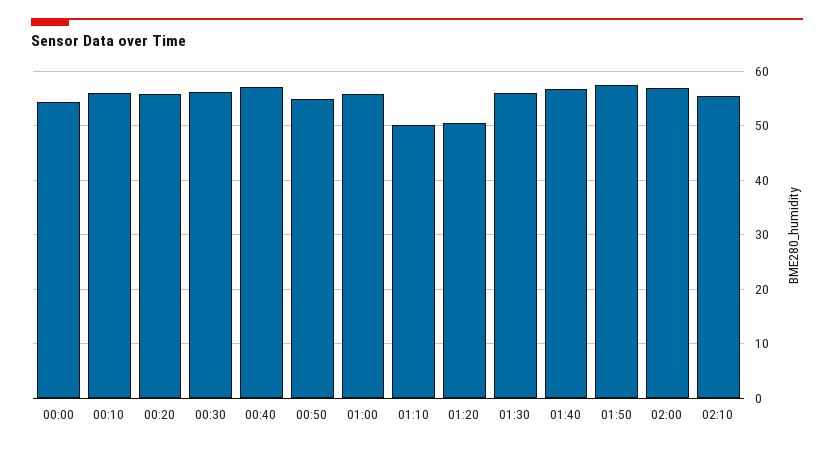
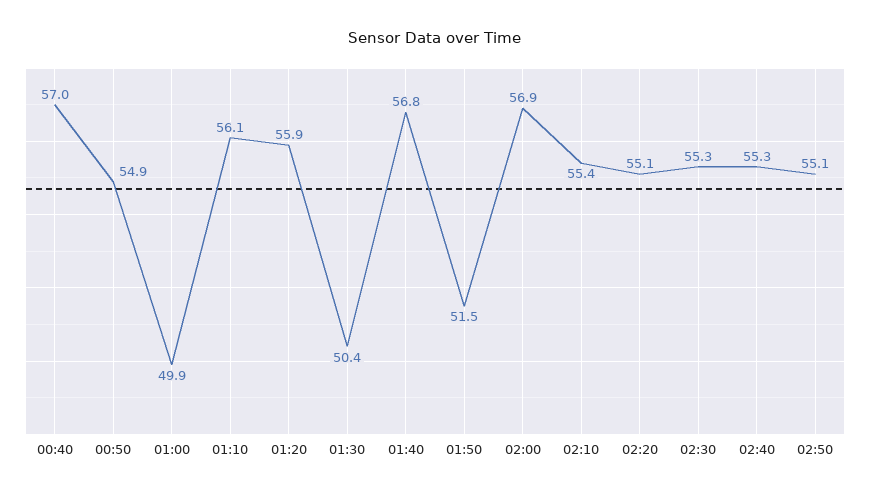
00:00: 54 -> none
00:10: 56 -> none
00:20: 56 -> none
00:30: 56 -> none
01:00: 56 -> 49.9
01:10: 50 -> 56.1
01:20: 50 -> 55.9
01:30: 56 -> 50.4
01:50: 58 -> 51.5
02:20: none -> 55.1
02:30: none -> 55.3
02:40: none -> 55.3
02:50: none -> 55.1

